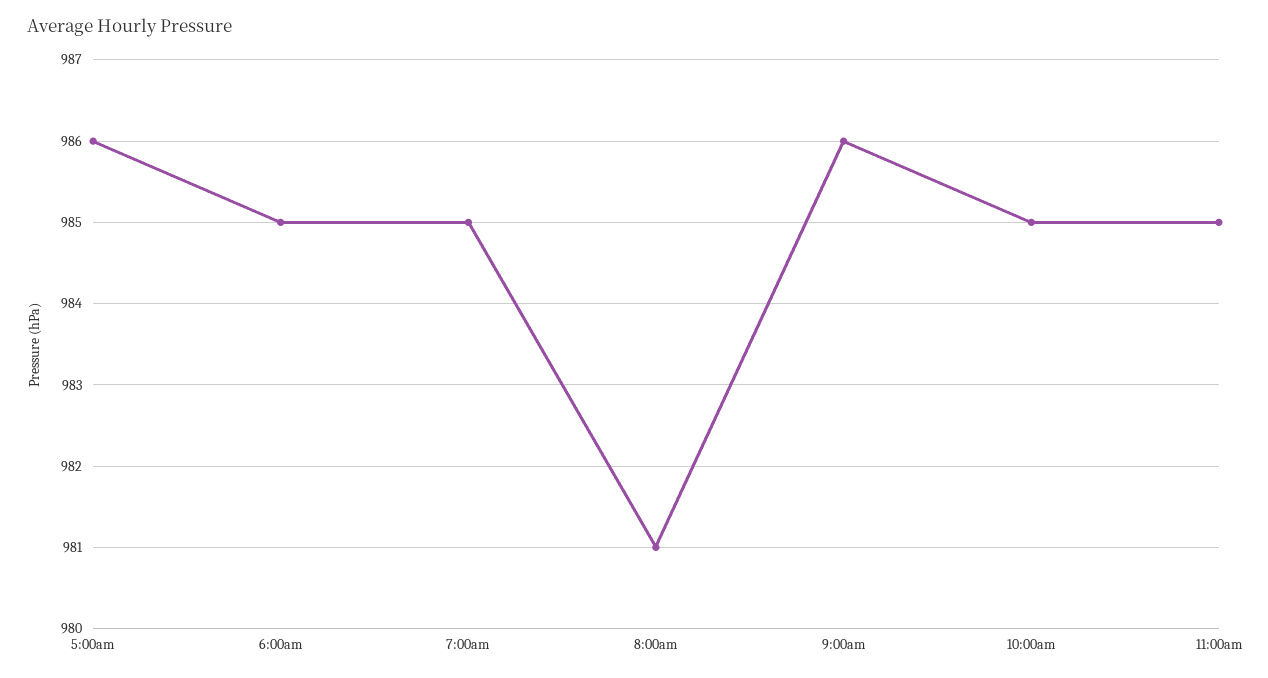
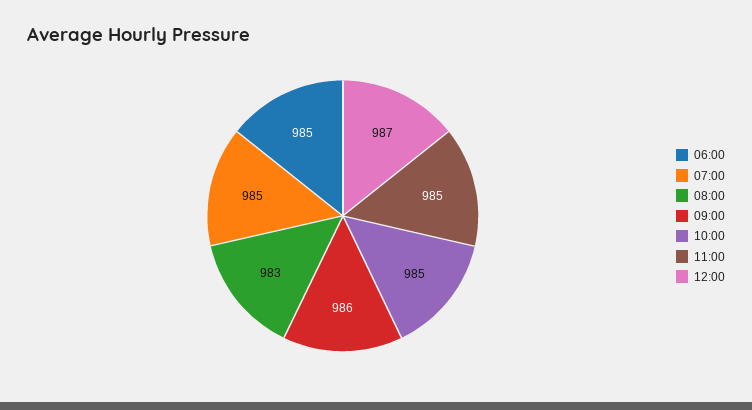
5:00am: 986 -> none
8:00am: 981 -> 983
12:00: none -> 987

